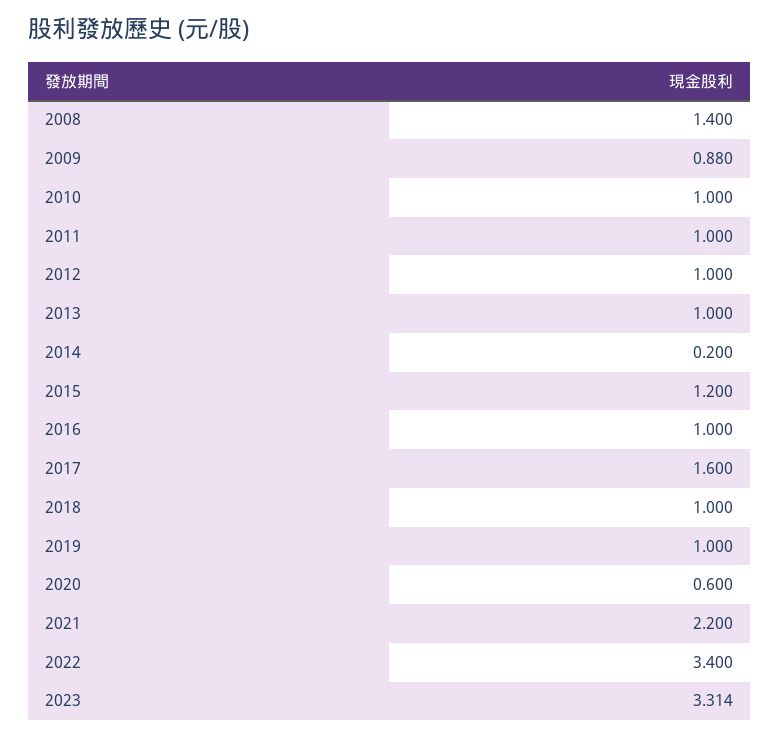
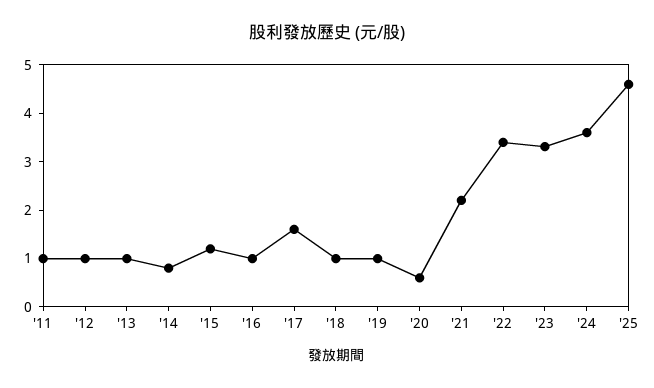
2008: 1.4 -> none
2009: 0.88 -> none
2010: 1 -> none
2014: 0.2 -> 0.8
'24: none -> 3.6
'25: none -> 4.6

